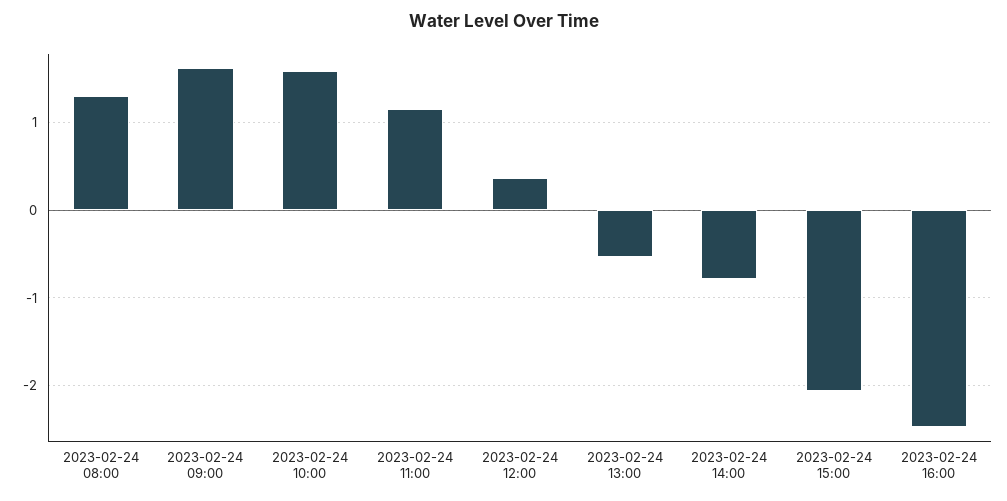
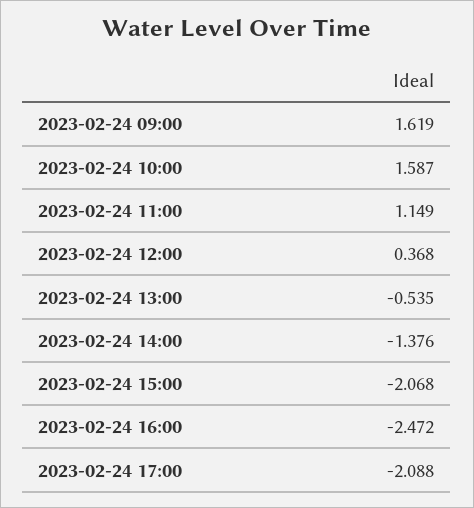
2023-02-24 08:00: 1.3 -> none
2023-02-24 14:00: -0.8 -> -1.376
2023-02-24 17:00: none -> -2.088

